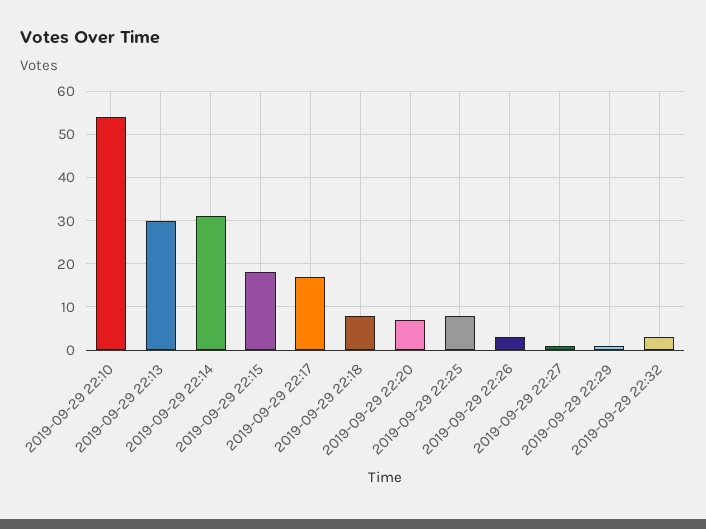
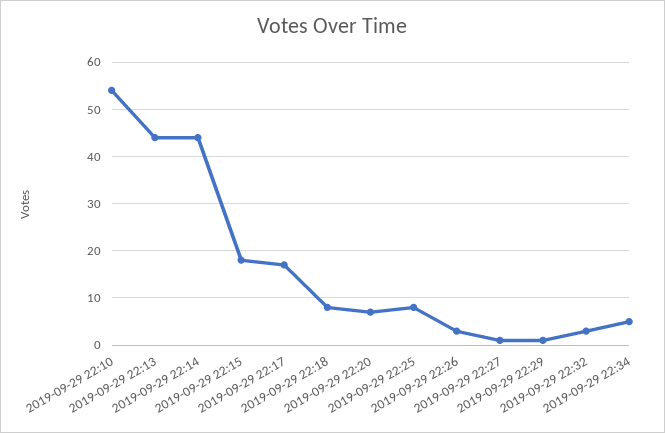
2019-09-29 22:13: 30 -> 45
2019-09-29 22:14: 30 -> 45
2019-09-29 22:34: none -> 5

